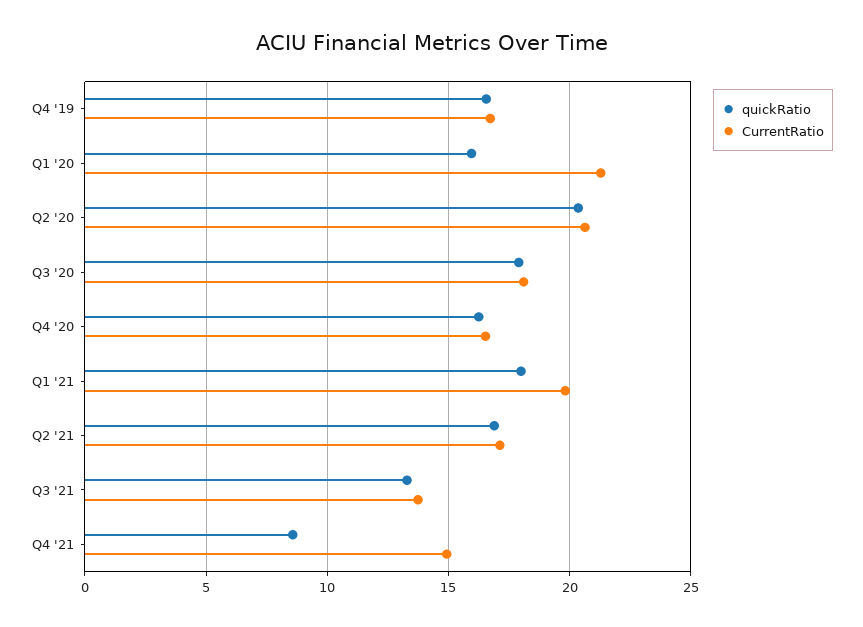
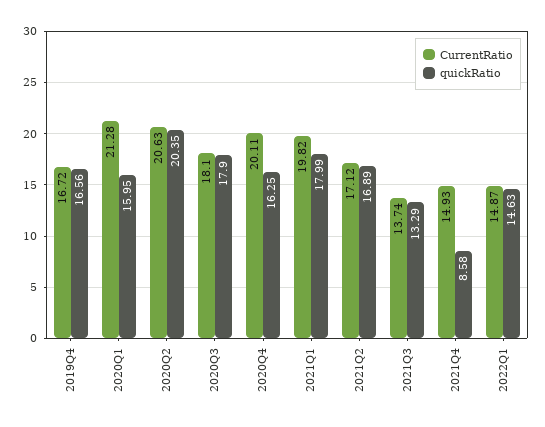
CurrentRatio, Q4 '20: 16.5 -> 20.11
CurrentRatio, 2022Q1: none -> 14.87
quickRatio, 2022Q1: none -> 14.63

